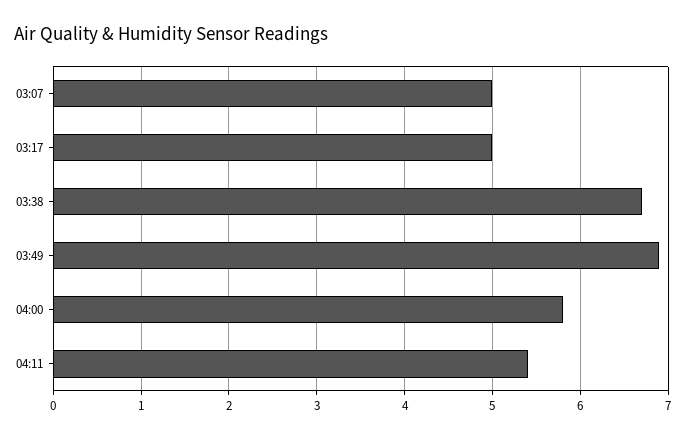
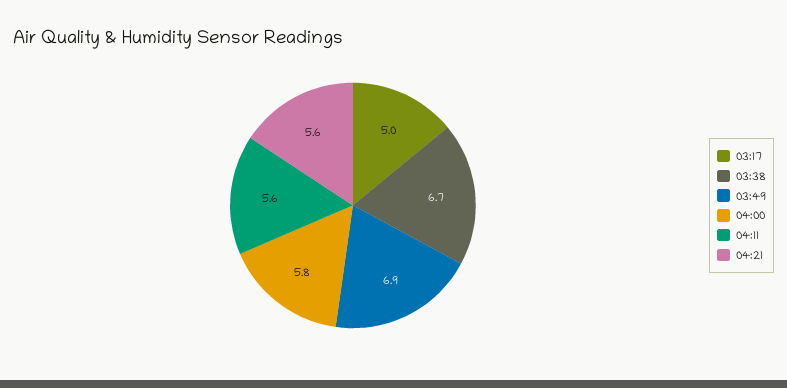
03:07: 5 -> none
04:11: 5.4 -> 5.6
04:21: none -> 5.6

